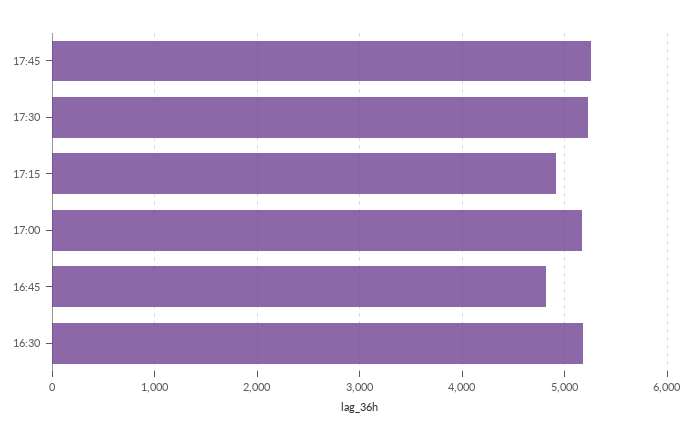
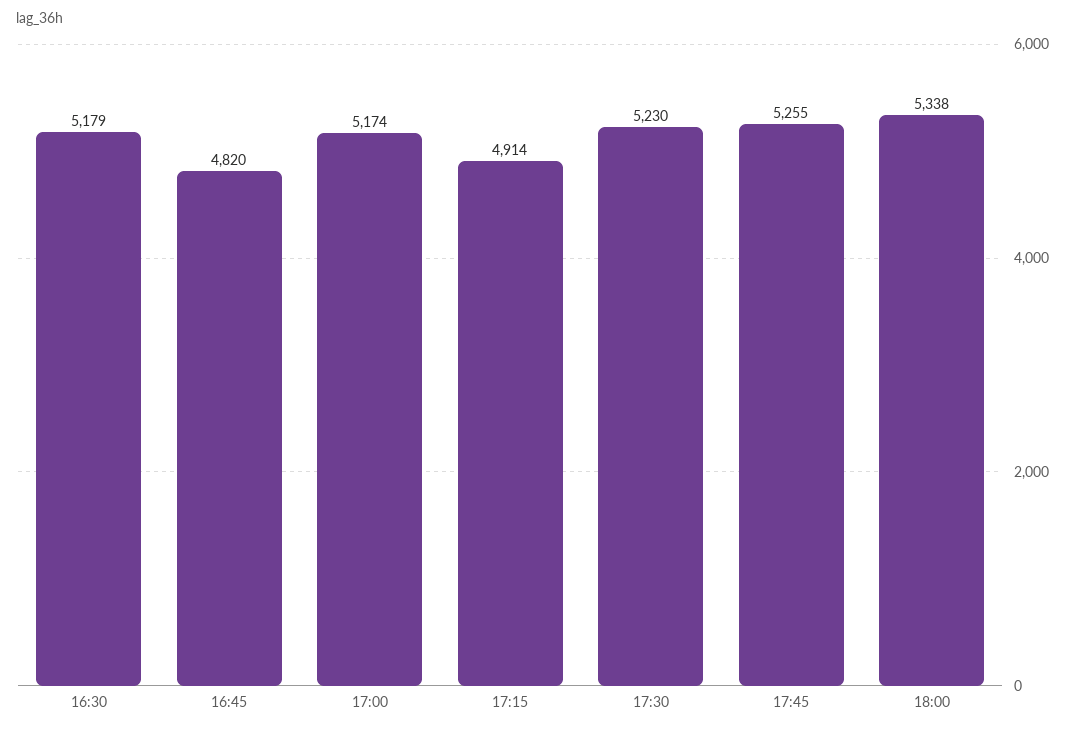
18:00: none -> 5338

